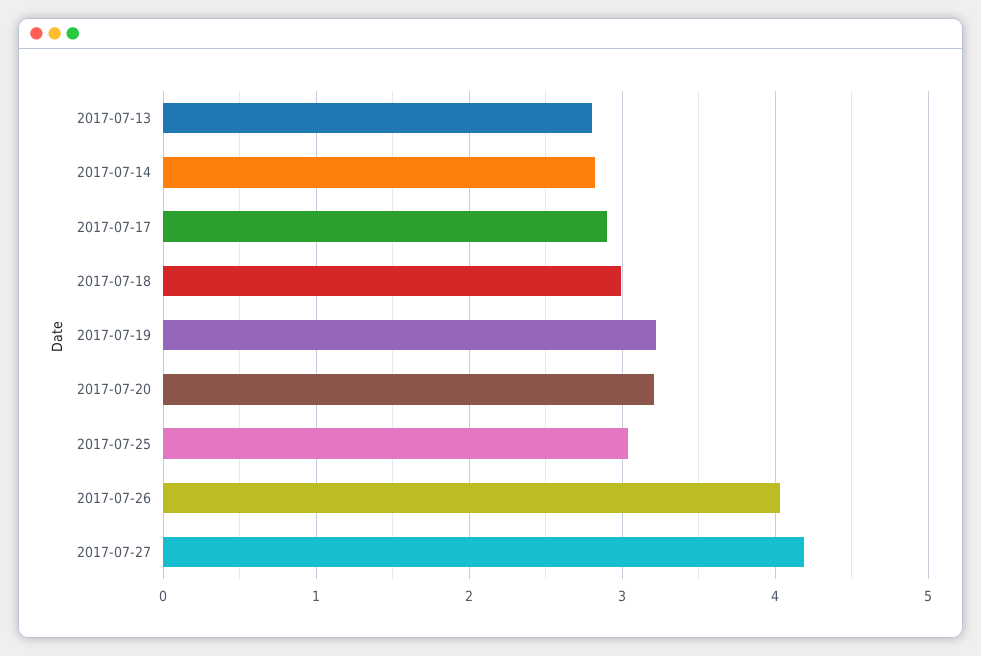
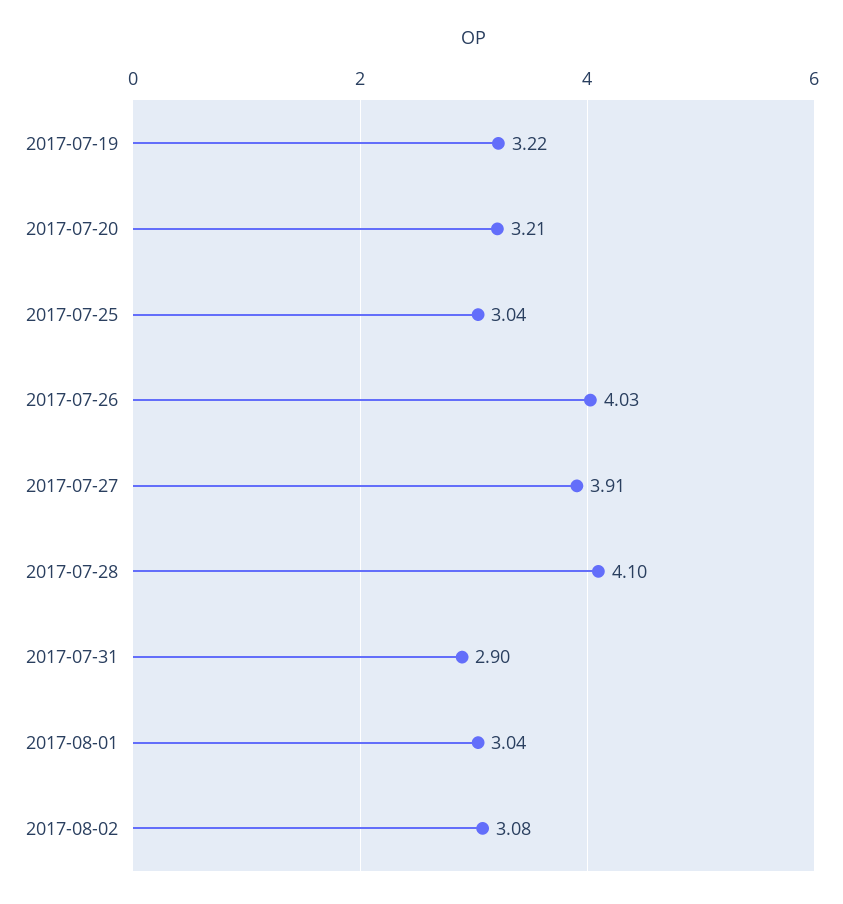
2017-07-13: 2.8 -> none
2017-07-14: 2.8 -> none
2017-07-17: 2.9 -> none
2017-07-18: 3 -> none
2017-07-27: 4.2 -> 3.91
2017-07-28: none -> 4.1
2017-07-31: none -> 2.9
2017-08-01: none -> 3.04
2017-08-02: none -> 3.08

